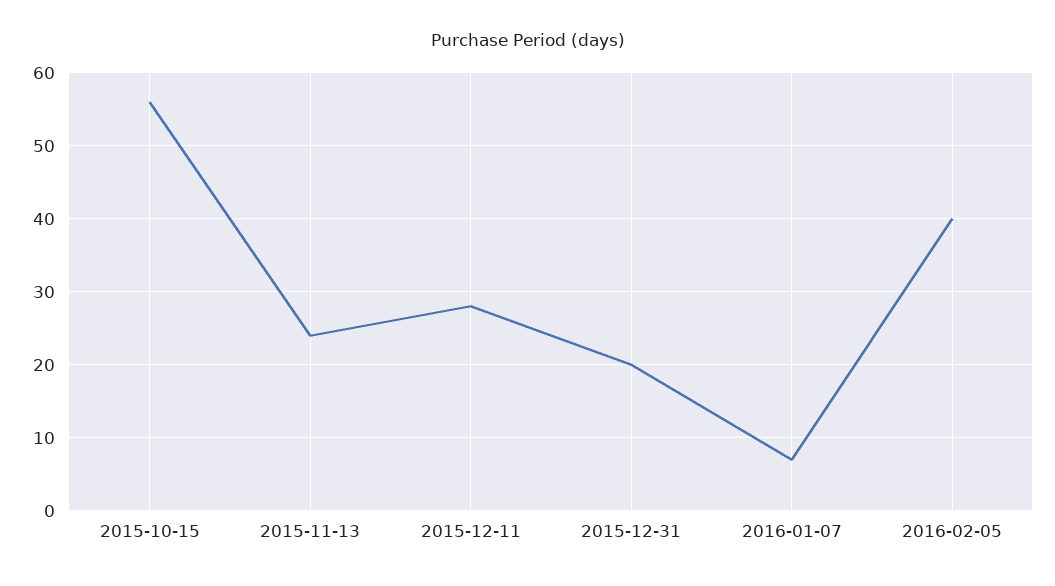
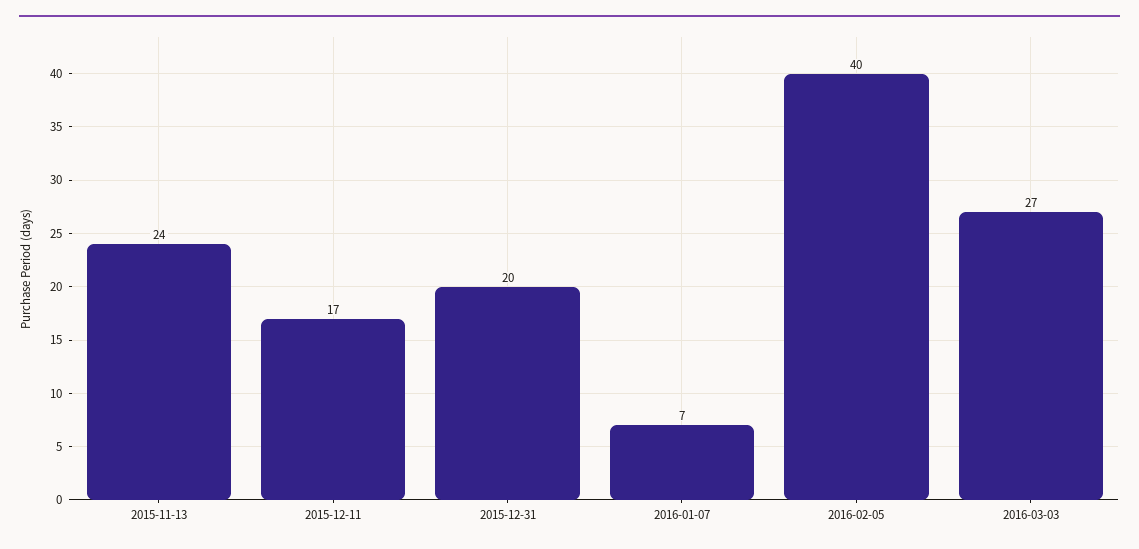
2015-10-15: 56 -> none
2015-12-11: 28 -> 17
2016-03-03: none -> 27

